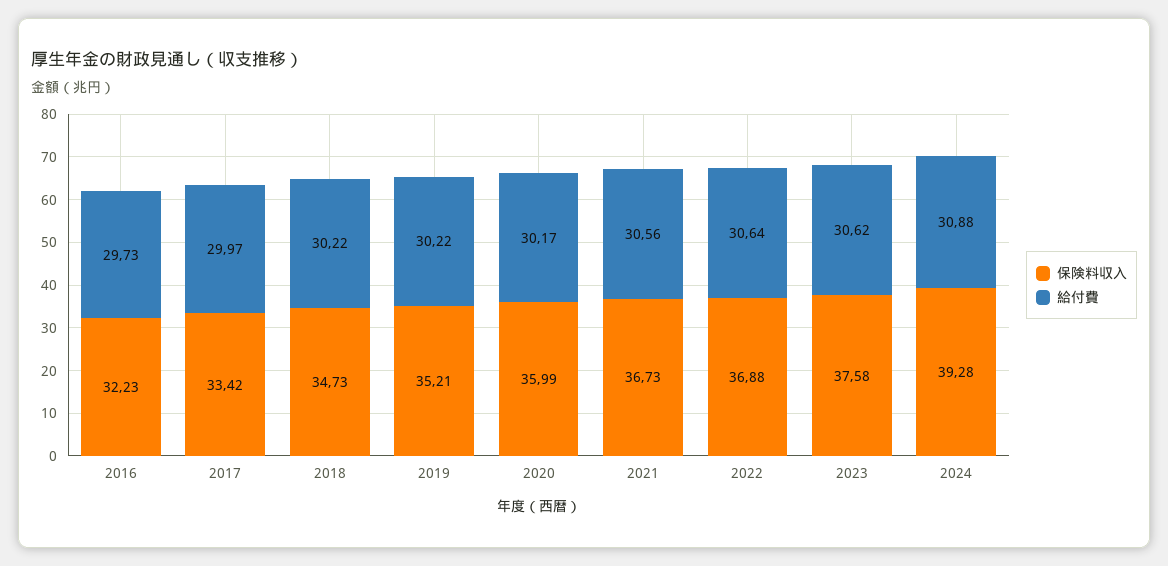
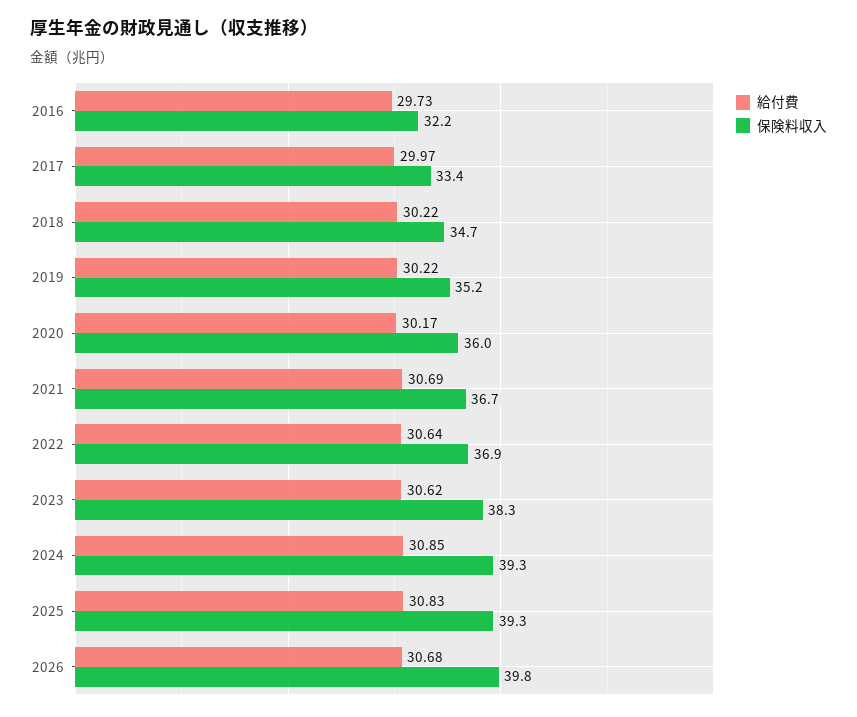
給付費, 2021: 30.56 -> 30.69
保険料収入, 2023: 37.58 -> 38.3
給付費, 2024: 30.88 -> 30.85
給付費, 2025: none -> 30.83
保険料収入, 2025: none -> 39.3
給付費, 2026: none -> 30.68
保険料収入, 2026: none -> 39.8

